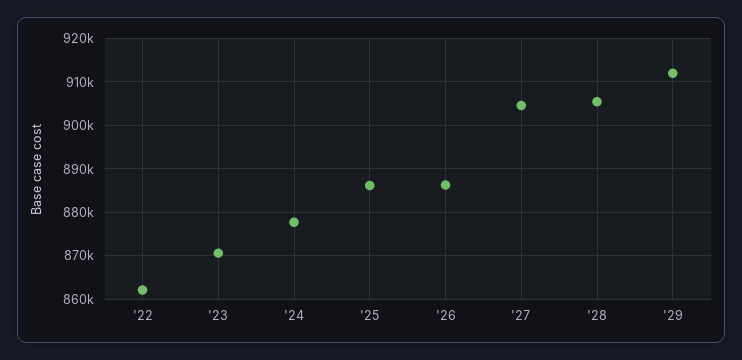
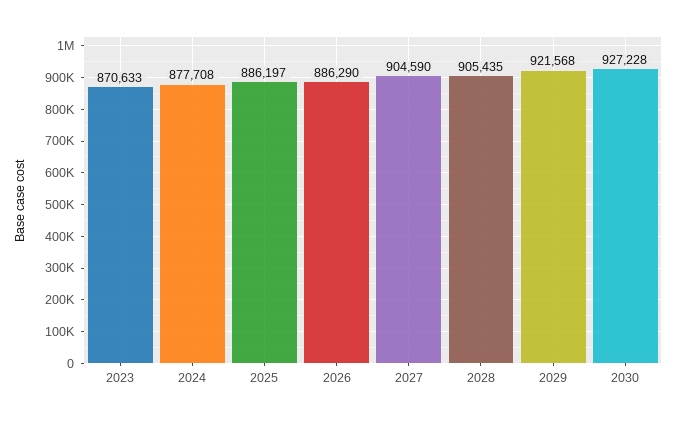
'22: 862000 -> none
'29: 912000 -> 921568
2030: none -> 927228

